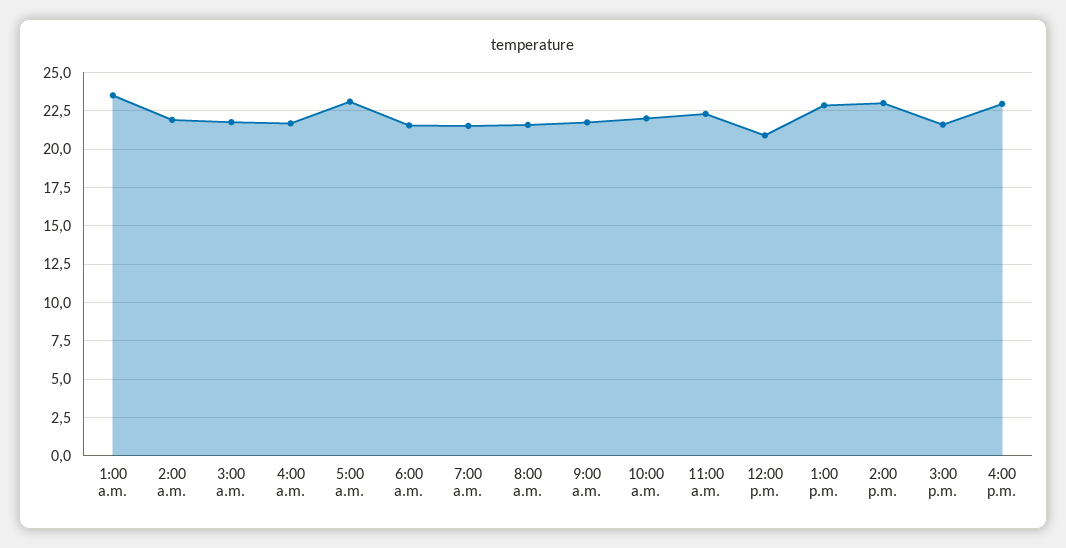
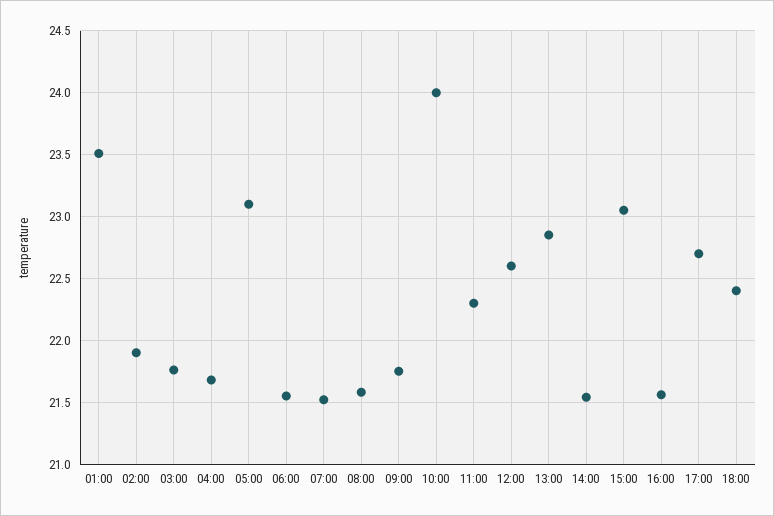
10:00 a.m.: 22 -> 24
12:00 p.m.: 21 -> 22.6
2:00 p.m.: 23 -> 21.55
3:00 p.m.: 21.5 -> 23.05
4:00 p.m.: 23 -> 21.55
17:00: none -> 22.7
18:00: none -> 22.4

